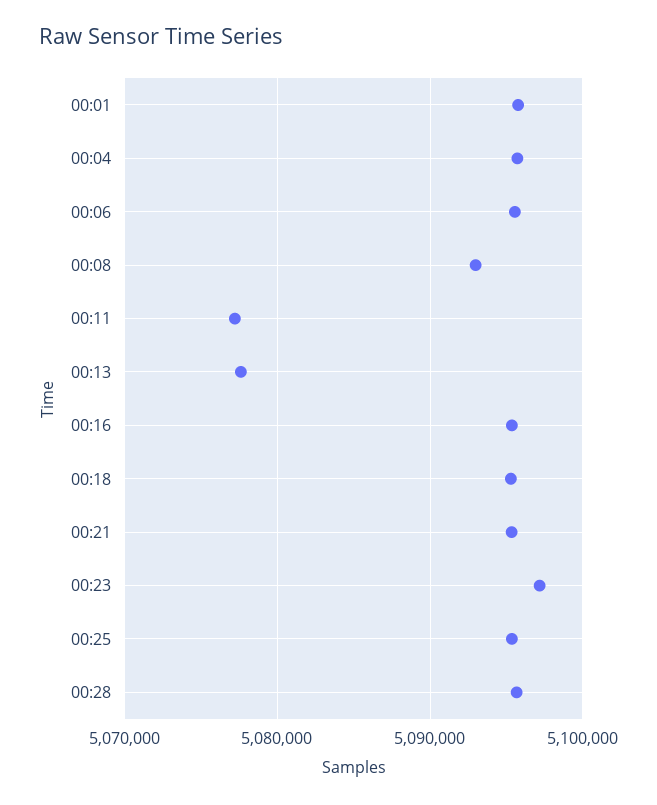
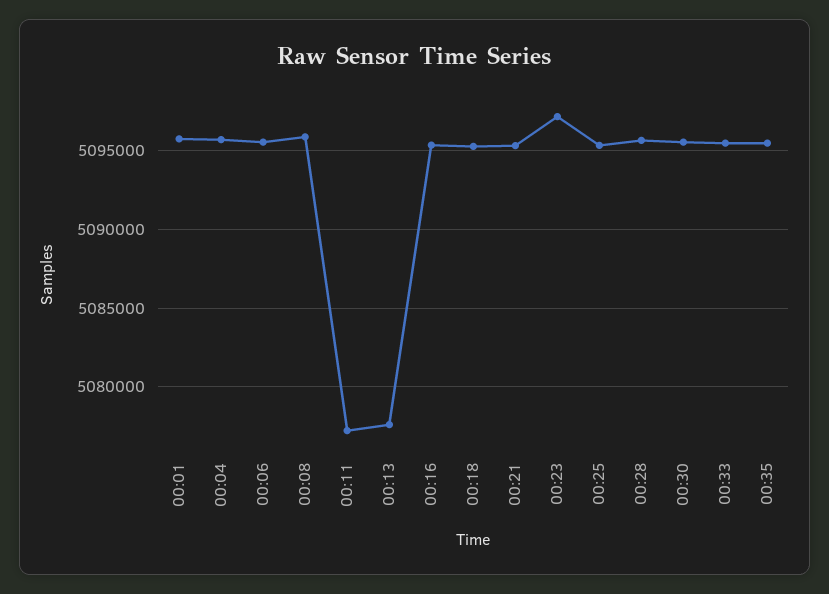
00:08: 5093000 -> 5096000
00:30: none -> 5095500
00:33: none -> 5095500
00:35: none -> 5095500

